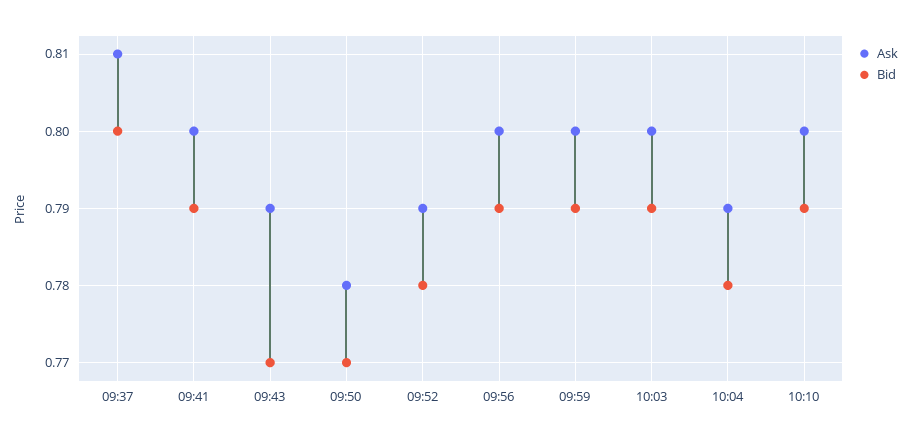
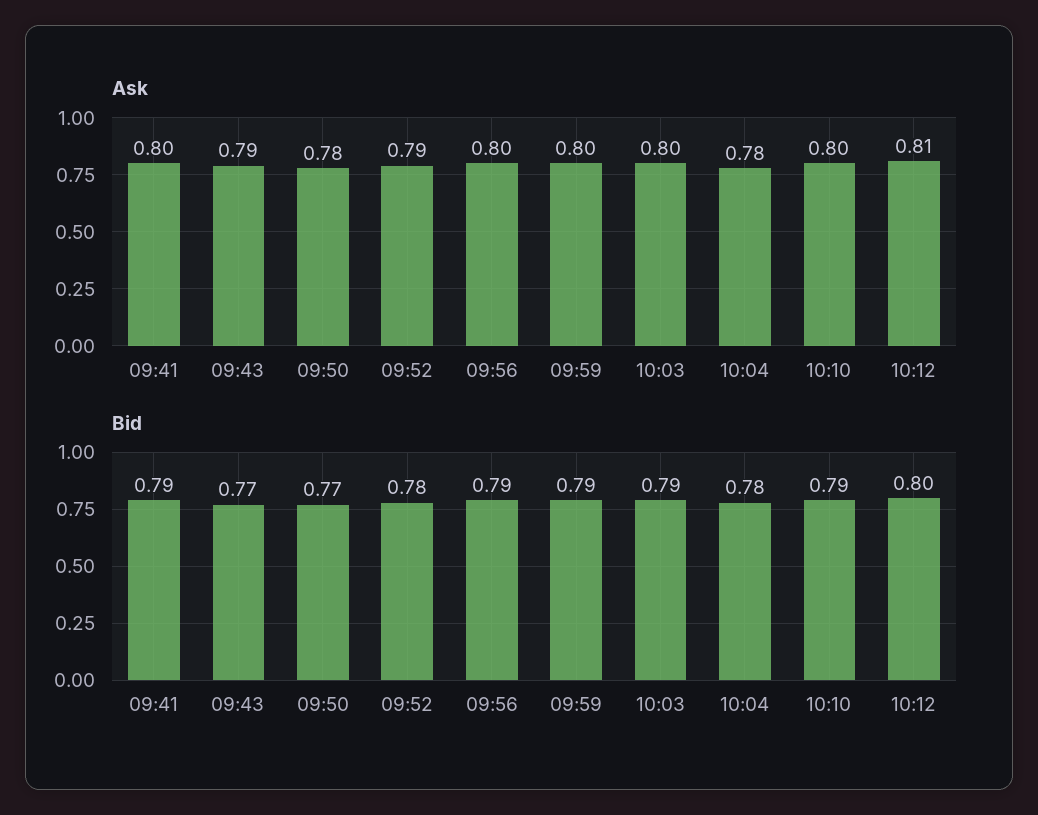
Ask, 09:37: 0.81 -> none
Bid, 09:37: 0.8 -> none
Ask, 10:04: 0.79 -> 0.78
Ask, 10:12: none -> 0.81
Bid, 10:12: none -> 0.8

